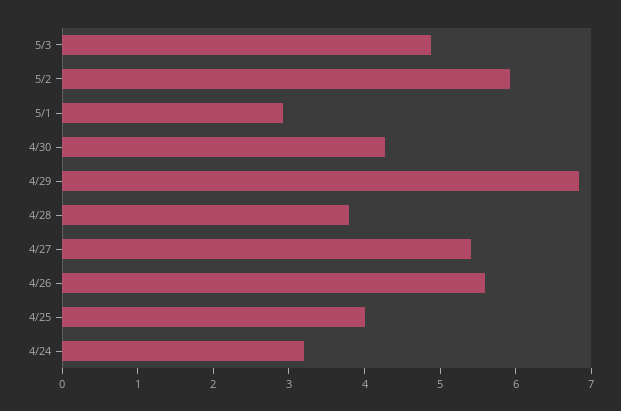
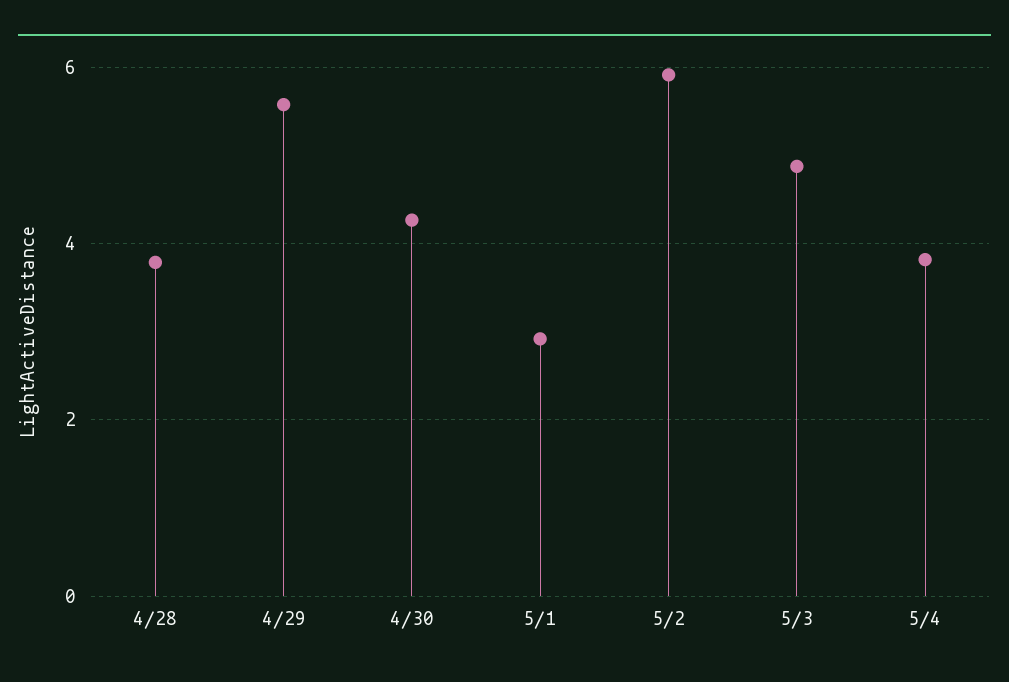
4/29: 6.8 -> 5.6
4/27: 5.4 -> none
4/26: 5.6 -> none
4/25: 4 -> none
4/24: 3.2 -> none
5/4: none -> 3.8

